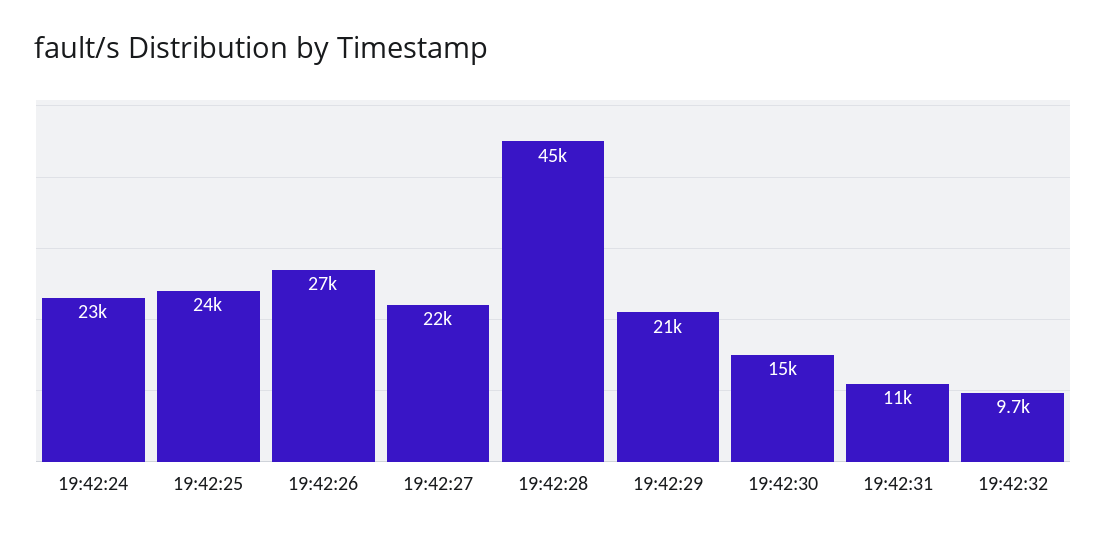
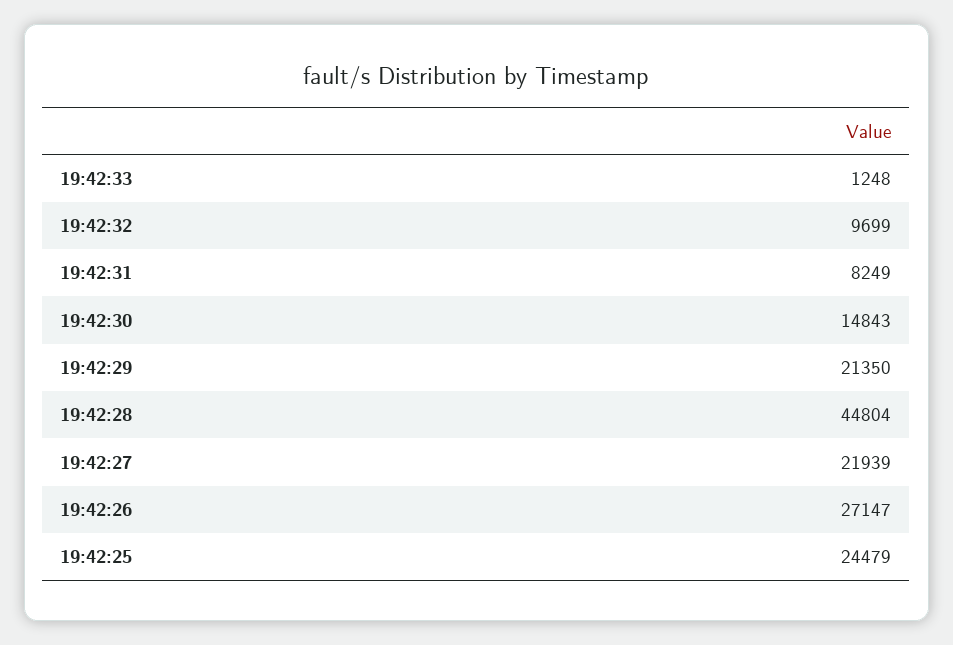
19:42:24: 23000 -> none
19:42:31: 11000 -> 8249
19:42:33: none -> 1248

